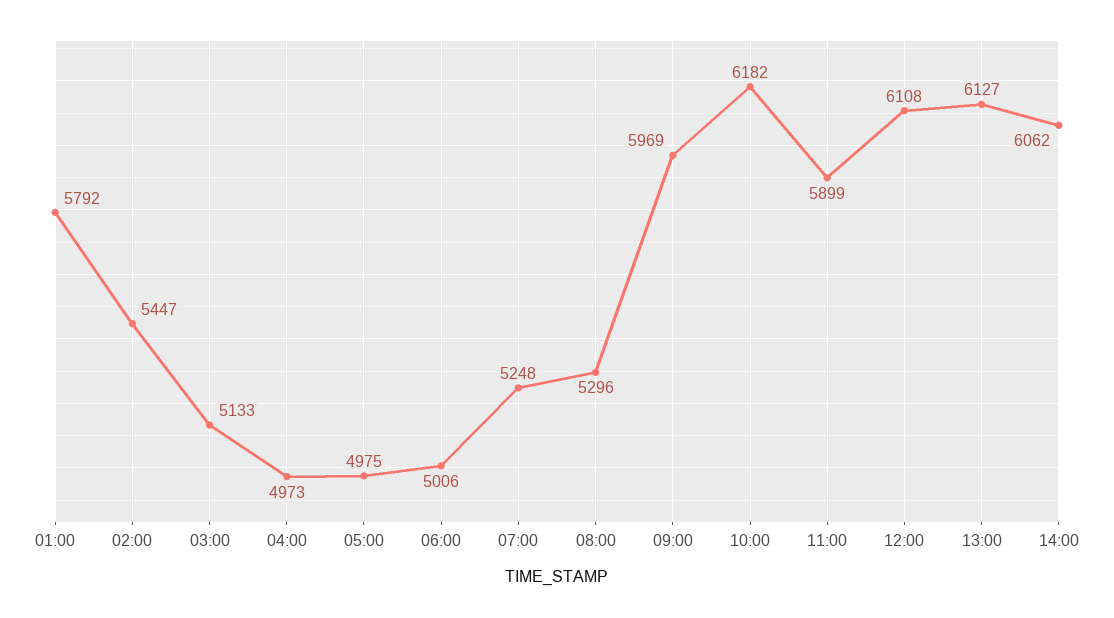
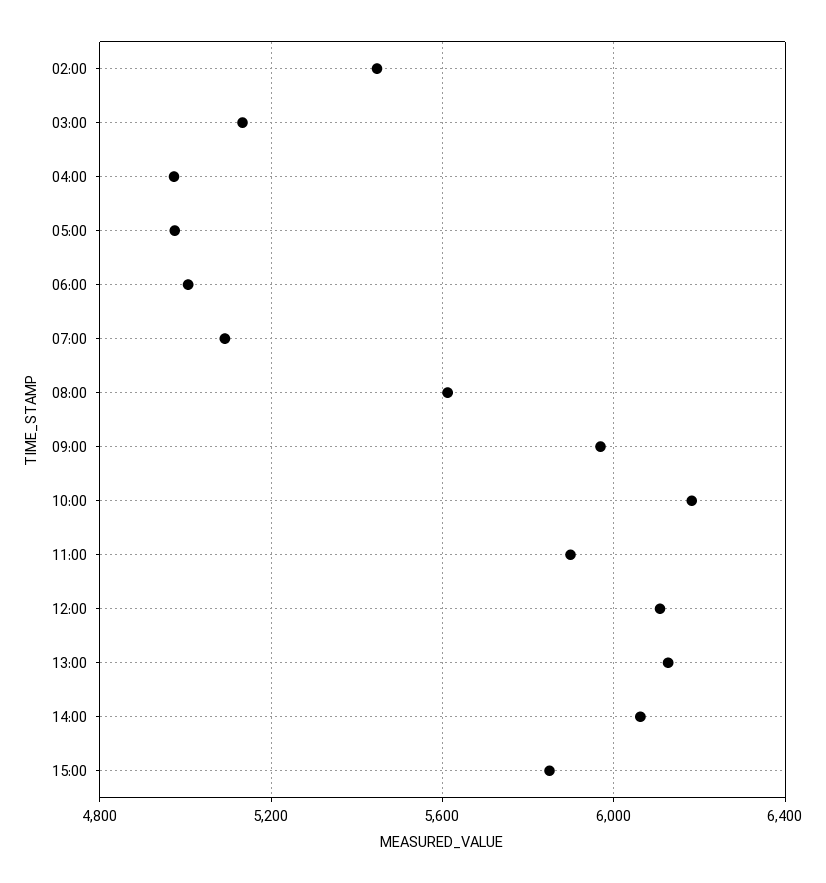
01:00: 5792 -> none
07:00: 5248 -> 5100
08:00: 5296 -> 5600
15:00: none -> 5850

